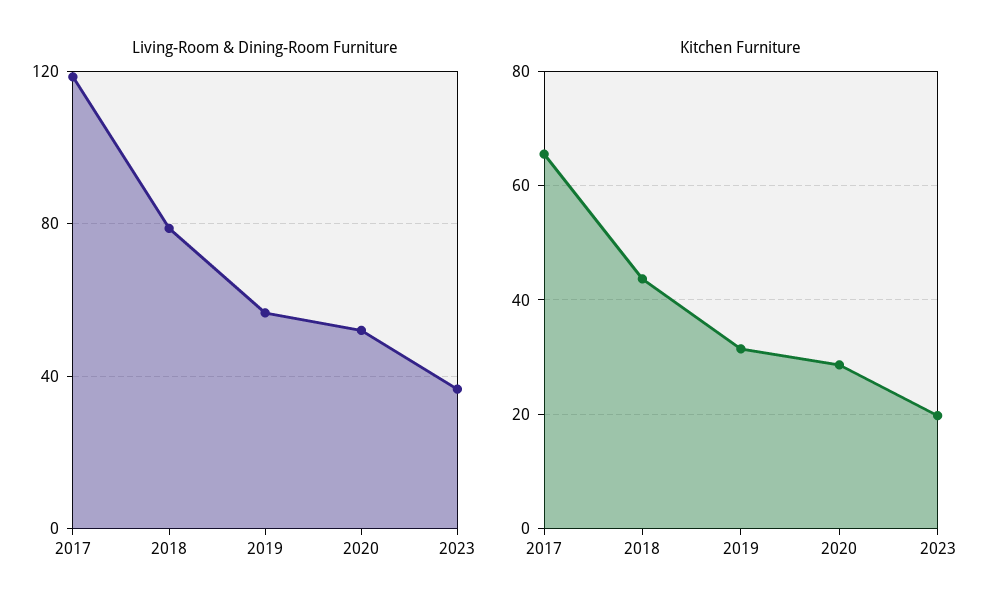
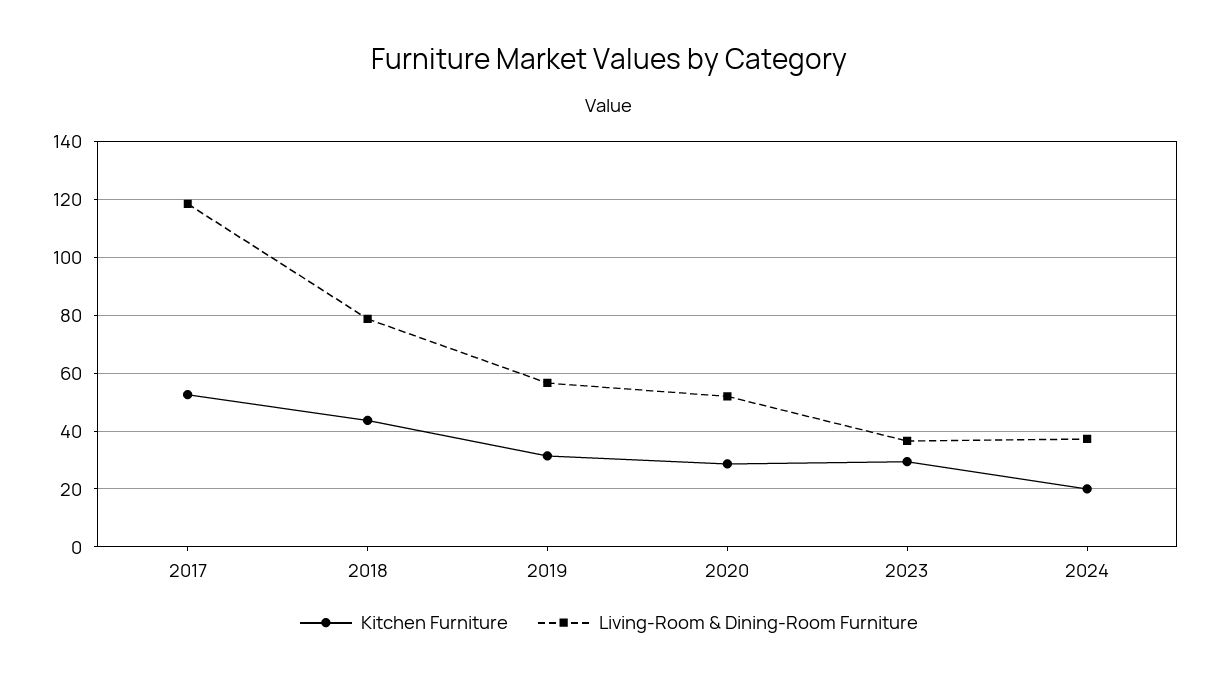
Kitchen Furniture, 2017: 66 -> 52.5
Kitchen Furniture, 2023: 20 -> 30
Kitchen Furniture, 2024: none -> 20
Living-Room & Dining-Room Furniture, 2024: none -> 37.5

